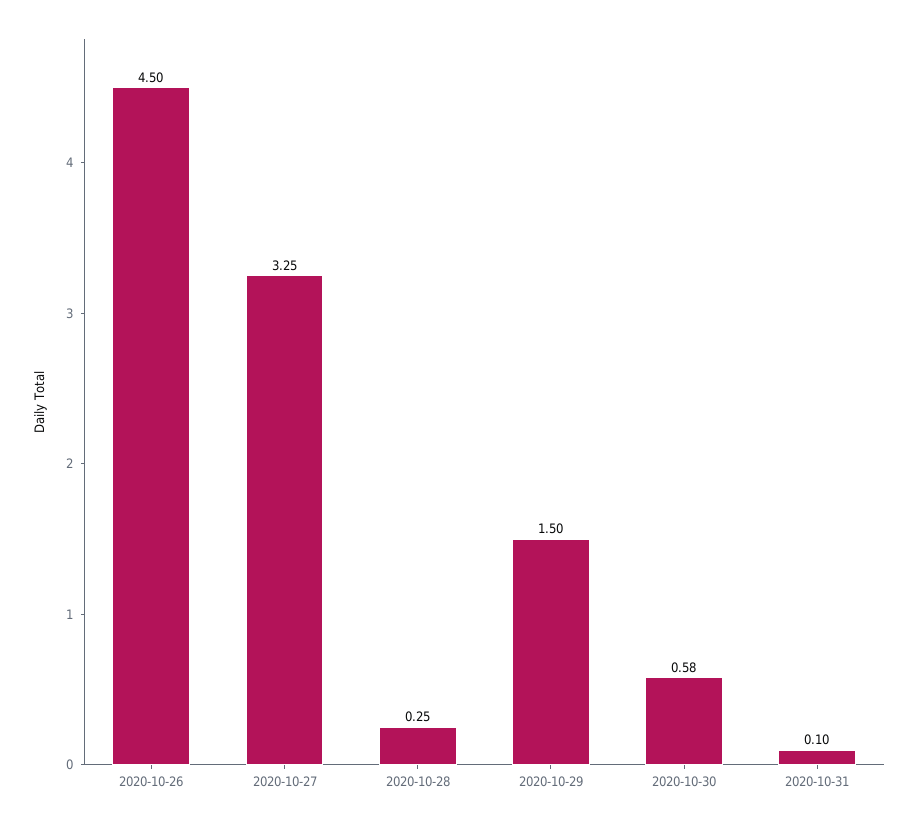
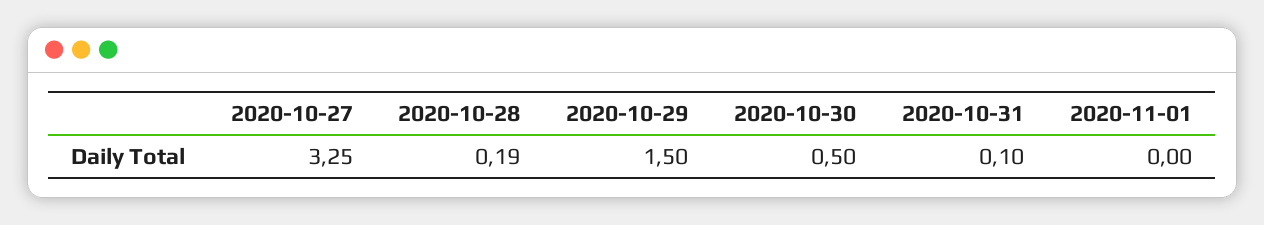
2020-10-26: 4.5 -> none
2020-10-28: 0.25 -> 0.19
2020-10-30: 0.58 -> 0.5
2020-11-01: none -> 0

